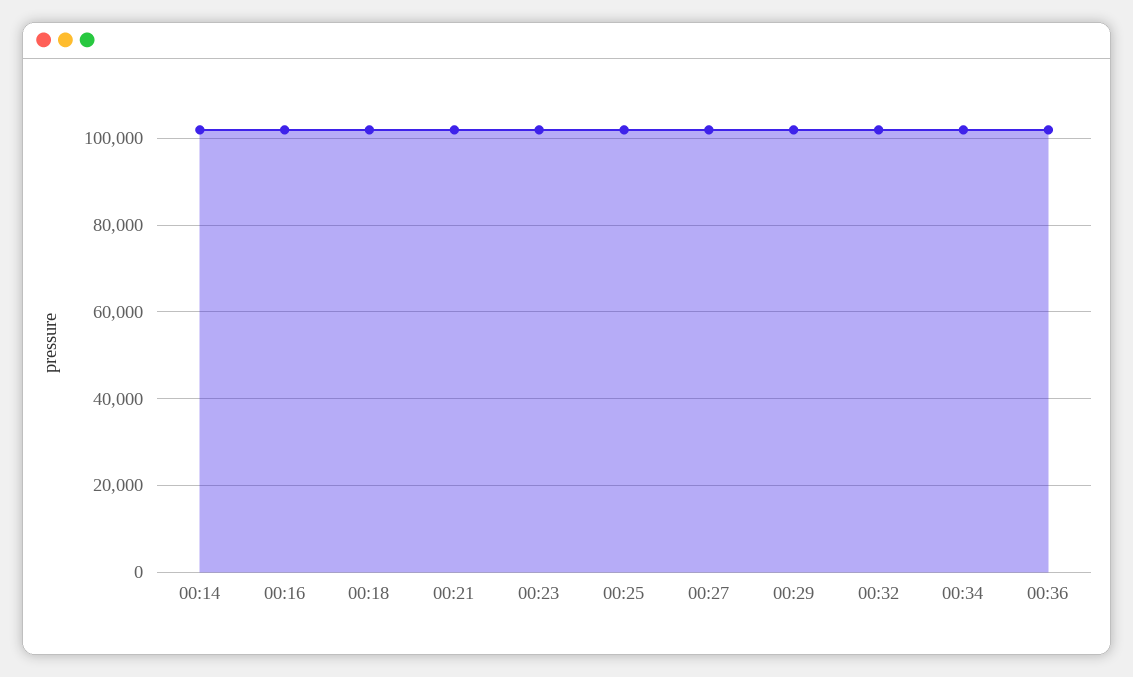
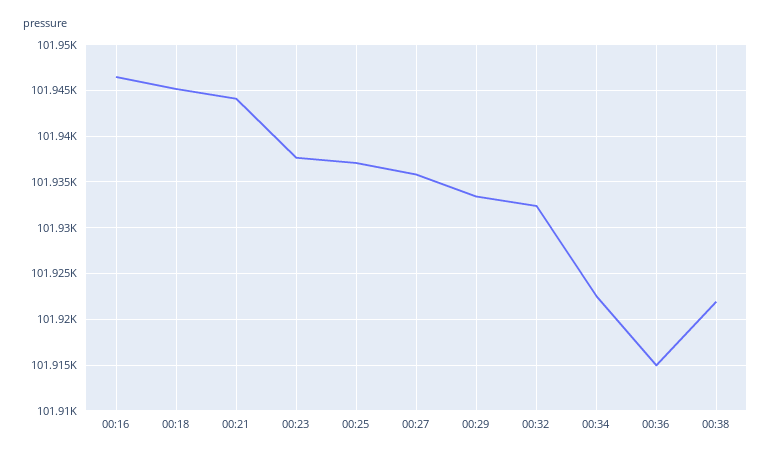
00:14: 102000 -> none
00:38: none -> 101922

